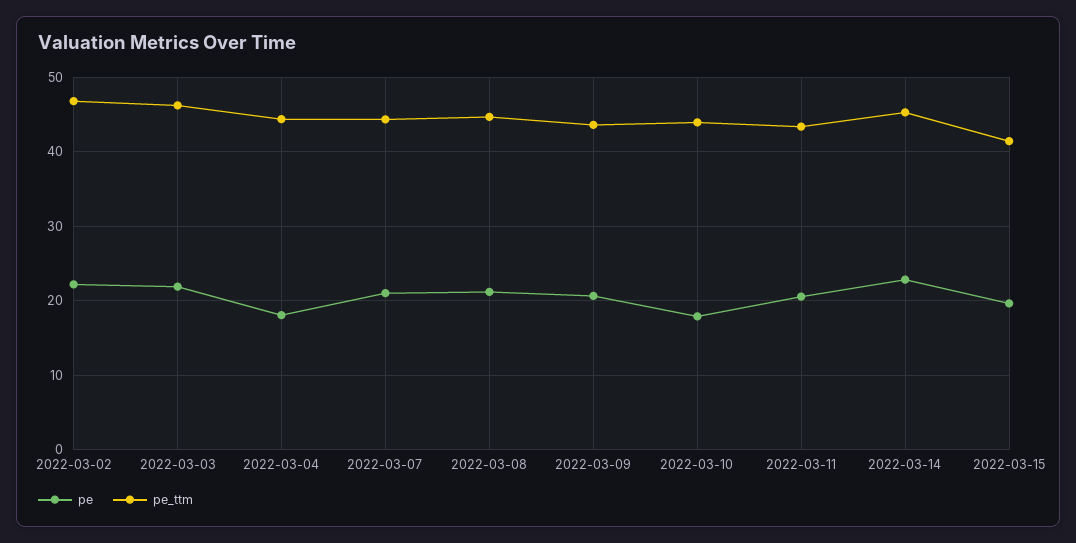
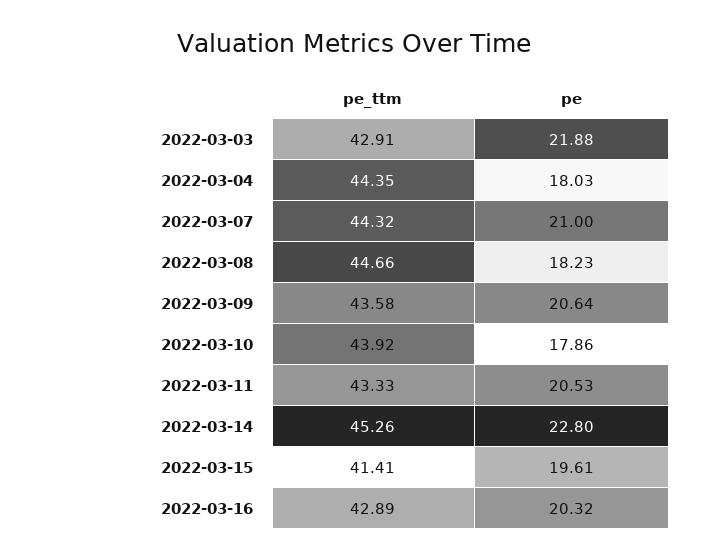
pe, 2022-03-02: 22 -> none
pe_ttm, 2022-03-02: 47 -> none
pe_ttm, 2022-03-03: 46 -> 42.91
pe, 2022-03-08: 21 -> 18.23
pe_ttm, 2022-03-16: none -> 42.89
pe, 2022-03-16: none -> 20.32

